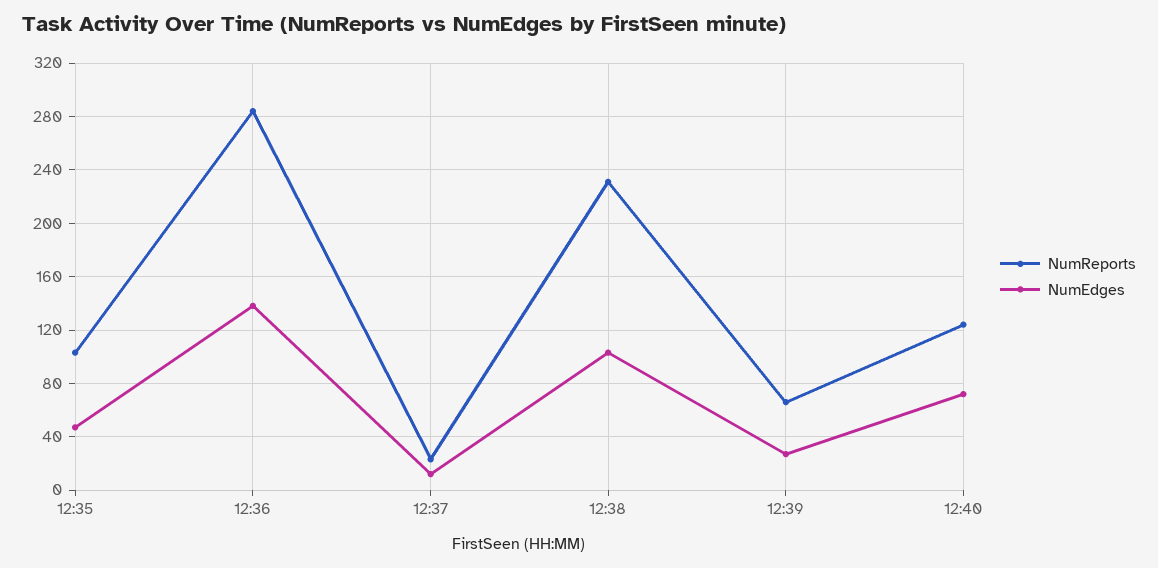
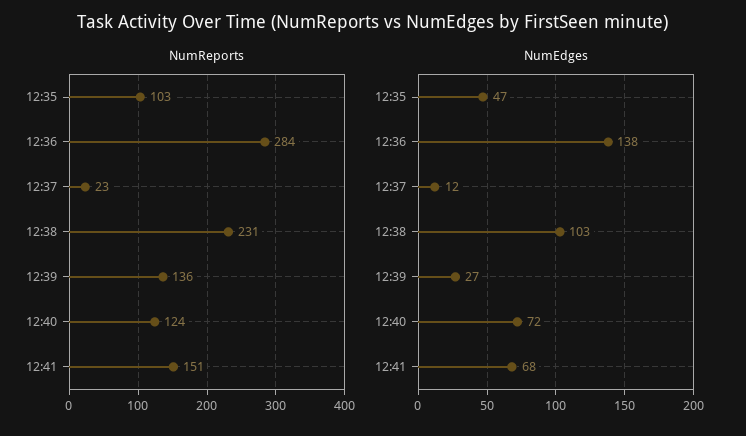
NumReports, 12:39: 65 -> 136
NumReports, 12:41: none -> 151
NumEdges, 12:41: none -> 68

